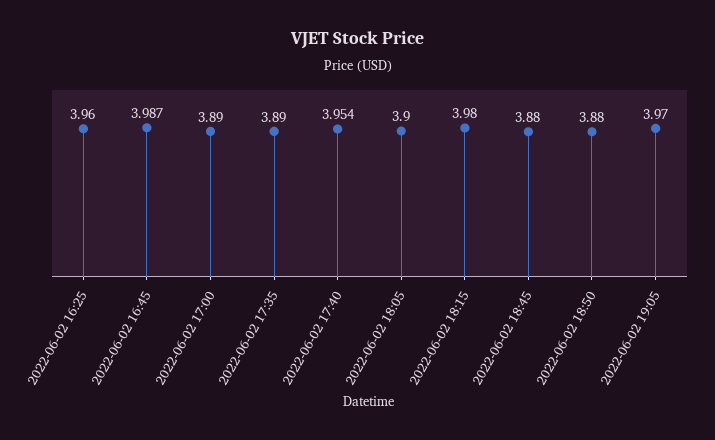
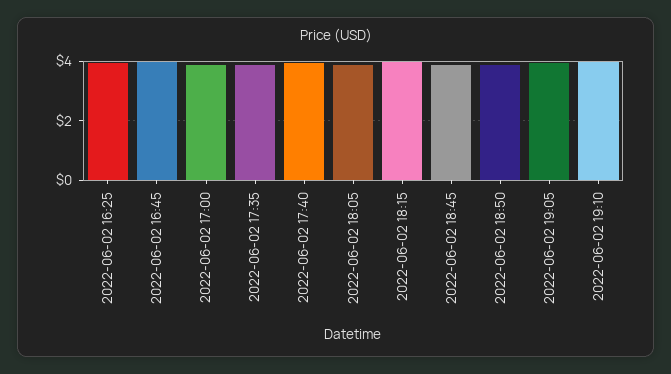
2022-06-02 19:10: none -> 4

